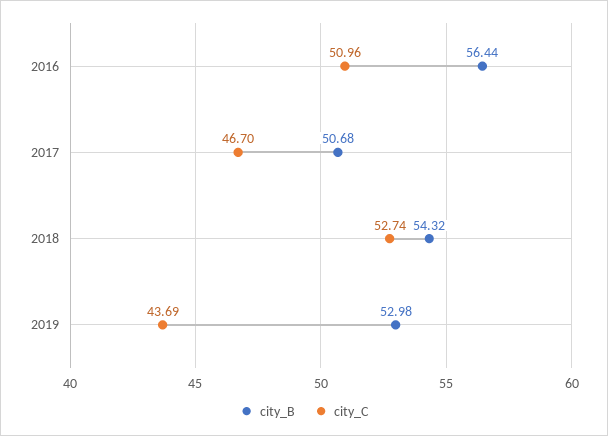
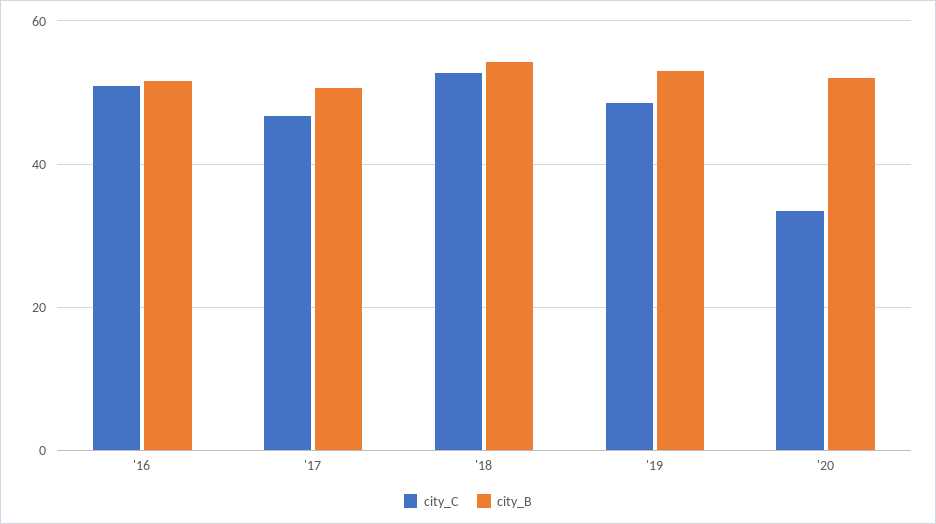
city_B, 2016: 56.44 -> 52
city_C, 2019: 43.69 -> 48
city_C, '20: none -> 34
city_B, '20: none -> 52

